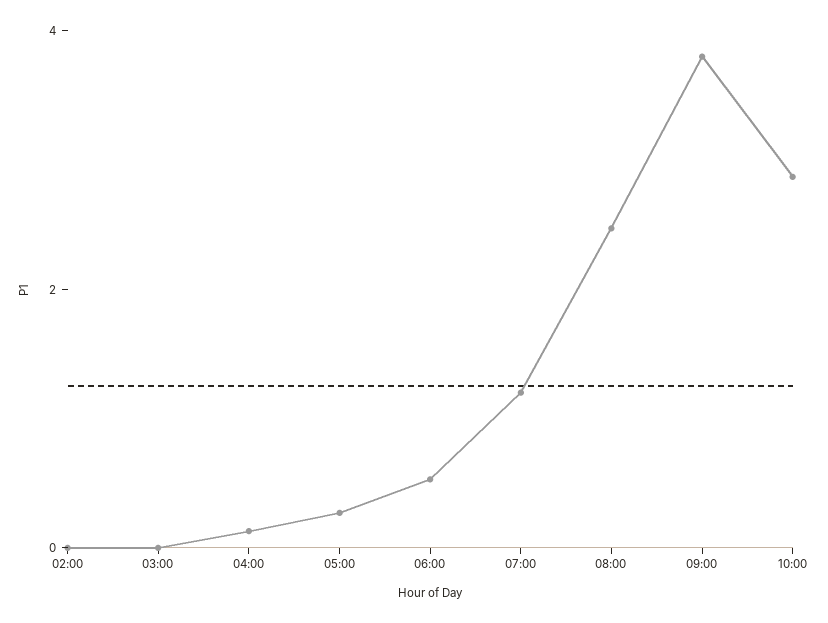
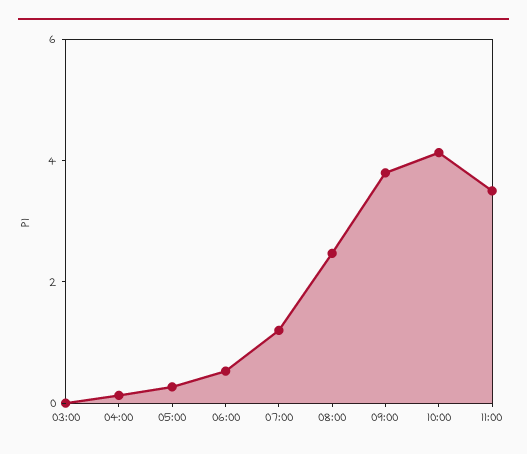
02:00: 0 -> none
10:00: 3 -> 4
11:00: none -> 3.5

